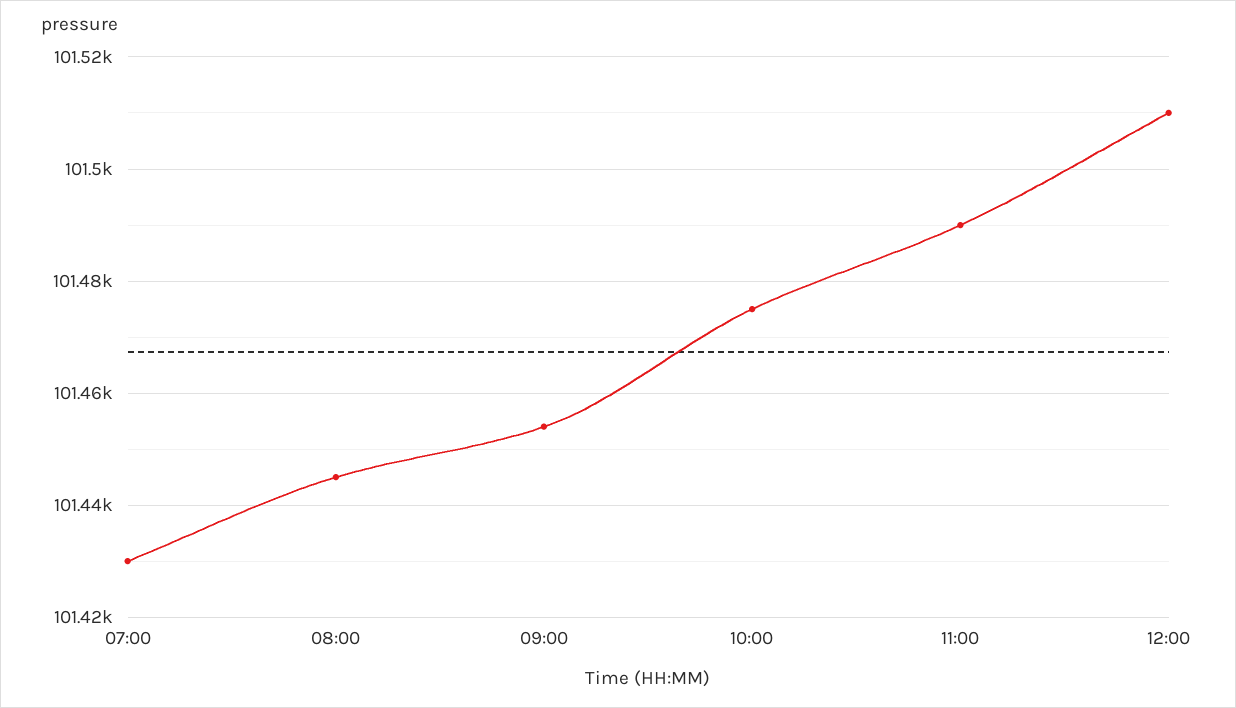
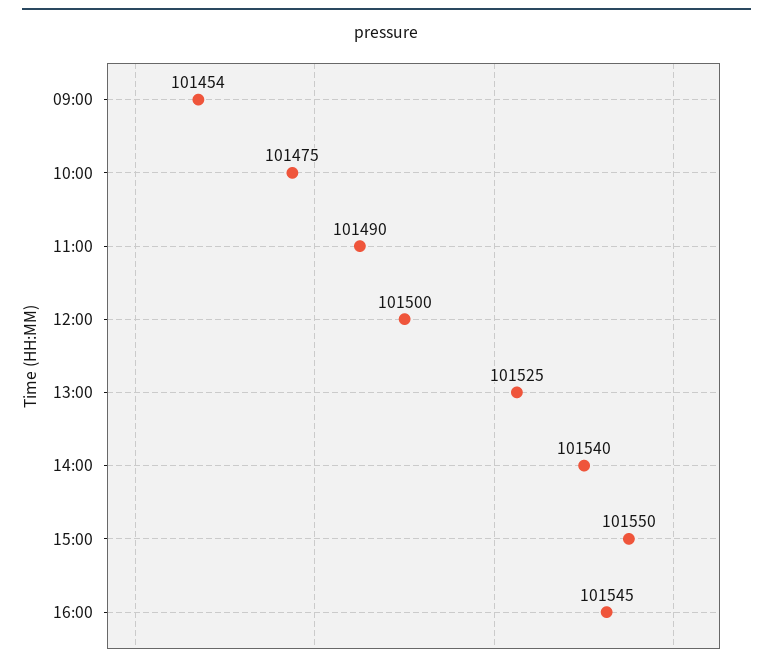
07:00: 101430 -> none
08:00: 101445 -> none
12:00: 101510 -> 101500
13:00: none -> 101525
14:00: none -> 101540
15:00: none -> 101550
16:00: none -> 101545

